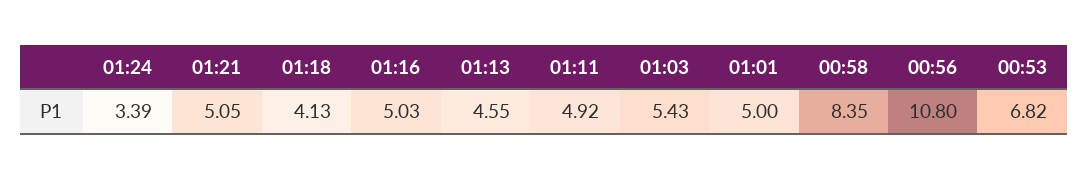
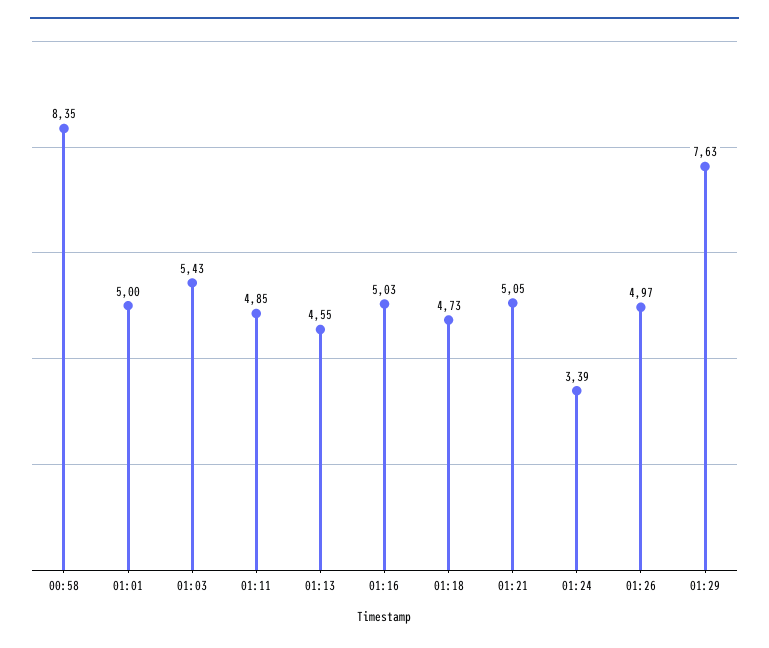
01:18: 4.13 -> 4.73
01:11: 4.92 -> 4.85
00:56: 10.8 -> none
00:53: 6.82 -> none
01:26: none -> 4.97
01:29: none -> 7.63

